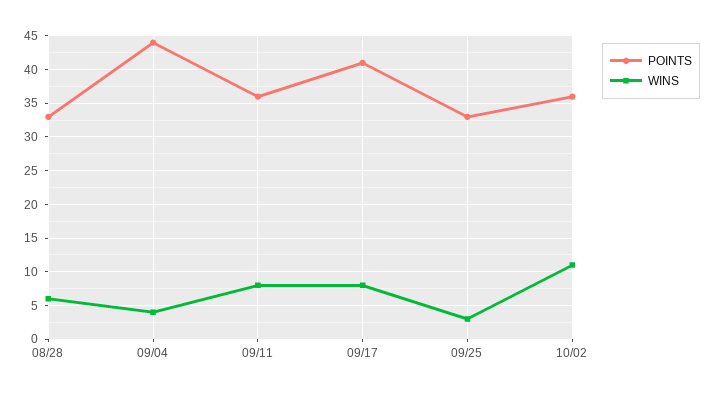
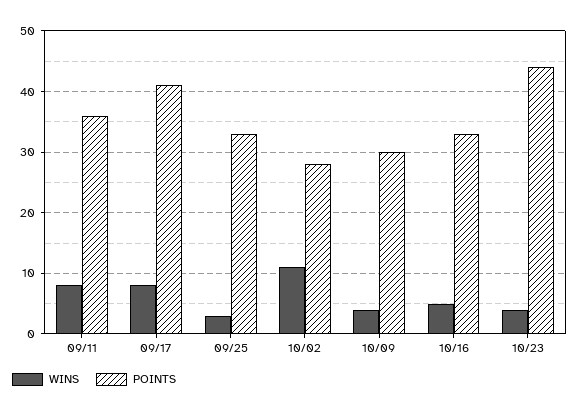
POINTS, 08/28: 33 -> none
WINS, 08/28: 6 -> none
POINTS, 09/04: 44 -> none
WINS, 09/04: 4 -> none
POINTS, 10/02: 36 -> 28
WINS, 10/09: none -> 4
POINTS, 10/09: none -> 30
WINS, 10/16: none -> 5
POINTS, 10/16: none -> 33
WINS, 10/23: none -> 4
POINTS, 10/23: none -> 44

